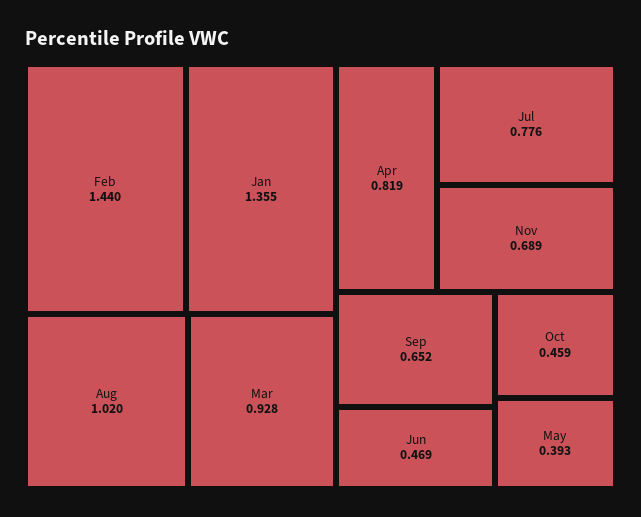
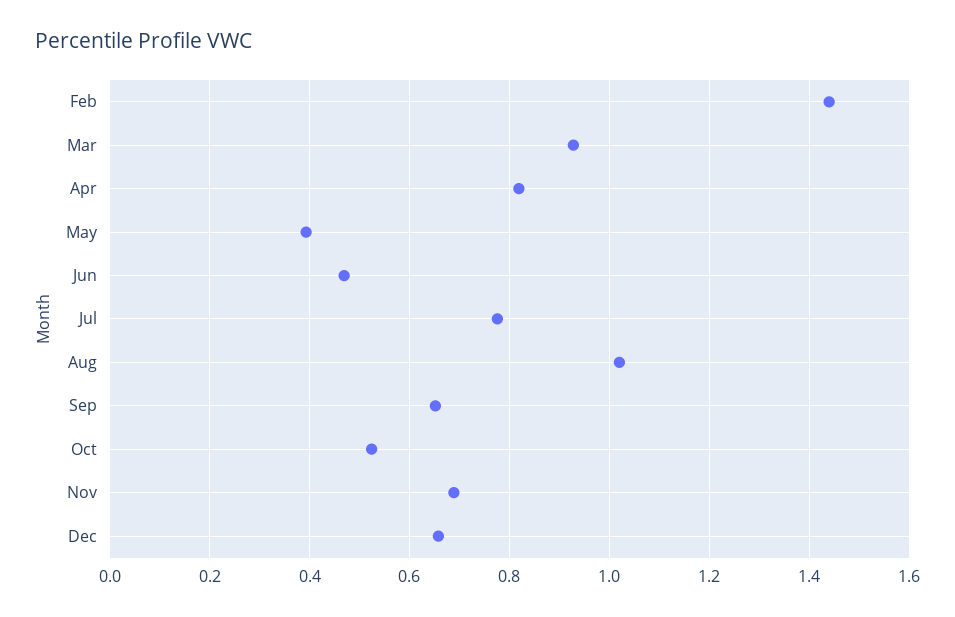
Jan: 1.355 -> none
Oct: 0.459 -> 0.52
Dec: none -> 0.66

